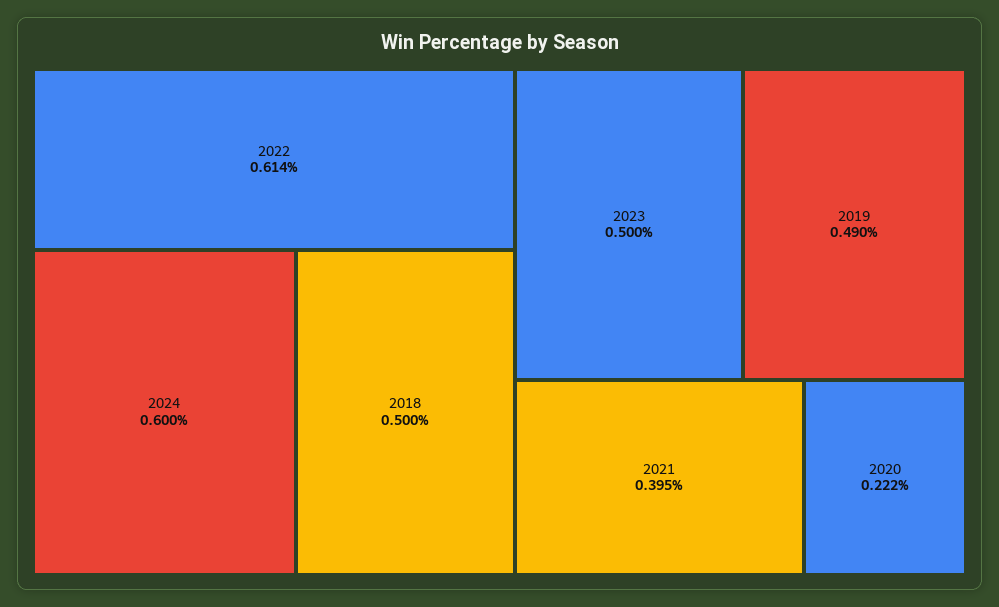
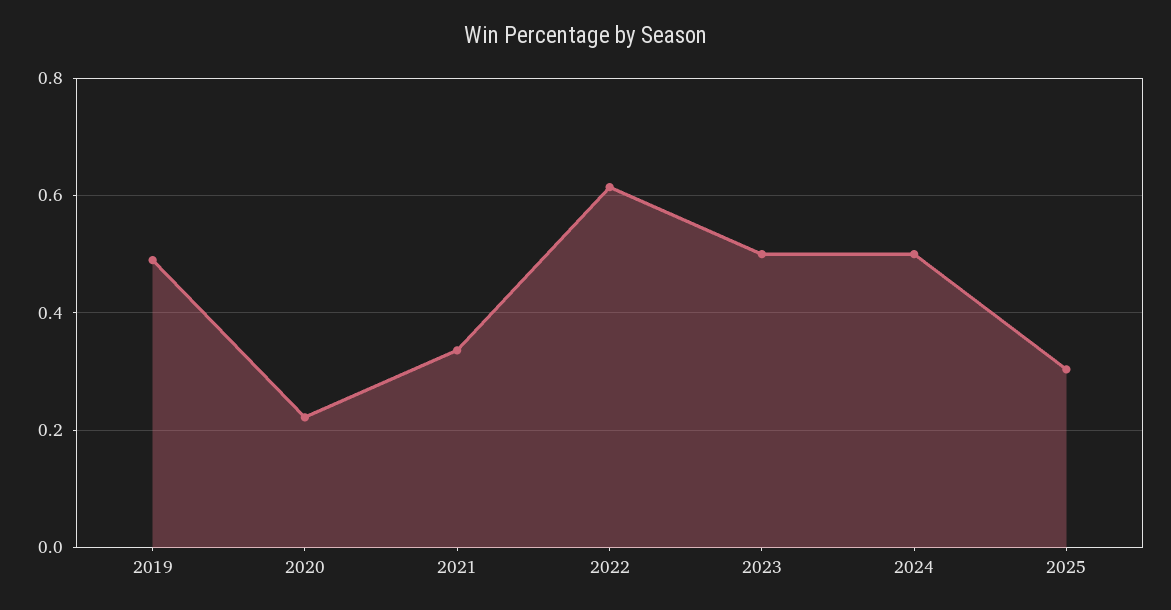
2024: 0.6 -> 0.5
2018: 0.5 -> none
2021: 0.395 -> 0.34
2025: none -> 0.3

